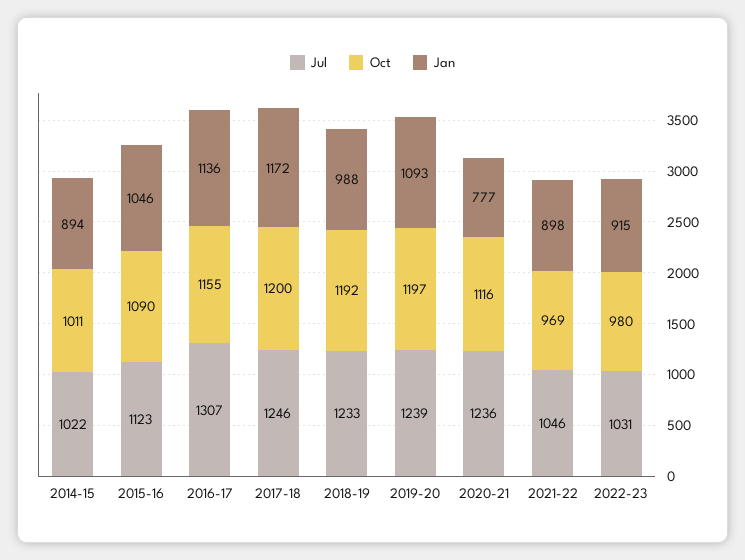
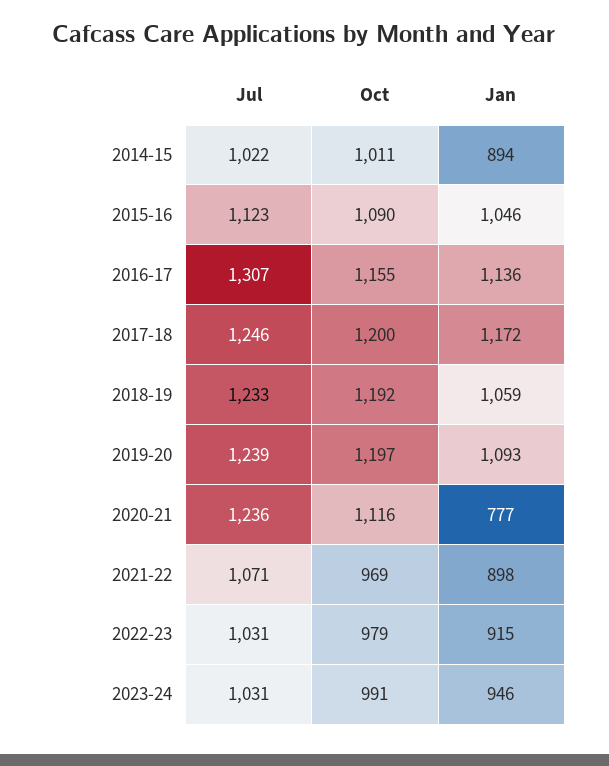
Jan, 2018-19: 988 -> 1059
Jul, 2021-22: 1046 -> 1071
Oct, 2022-23: 980 -> 979
Jul, 2023-24: none -> 1031
Oct, 2023-24: none -> 991
Jan, 2023-24: none -> 946

